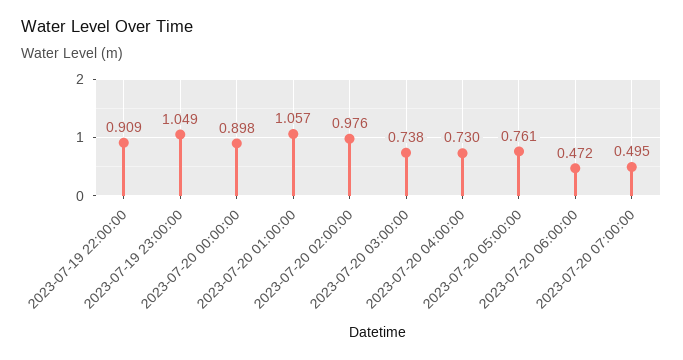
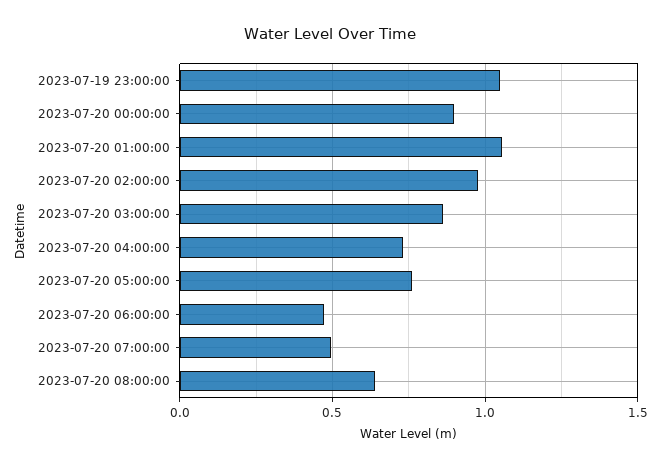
2023-07-19 22:00:00: 0.909 -> none
2023-07-20 03:00:00: 0.738 -> 0.85
2023-07-20 08:00:00: none -> 0.65

